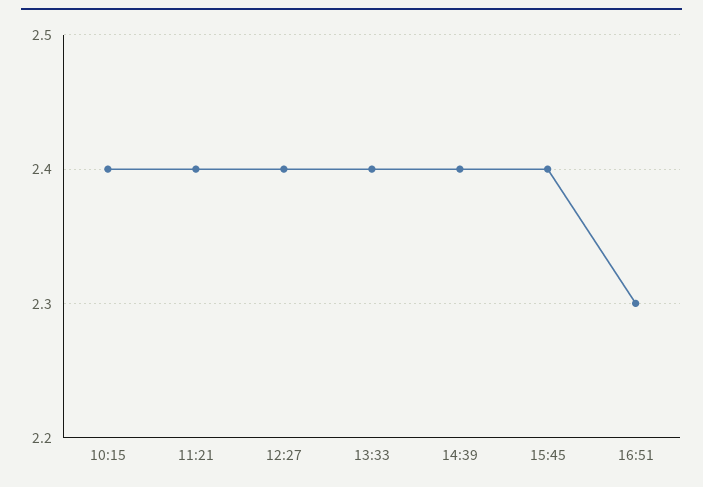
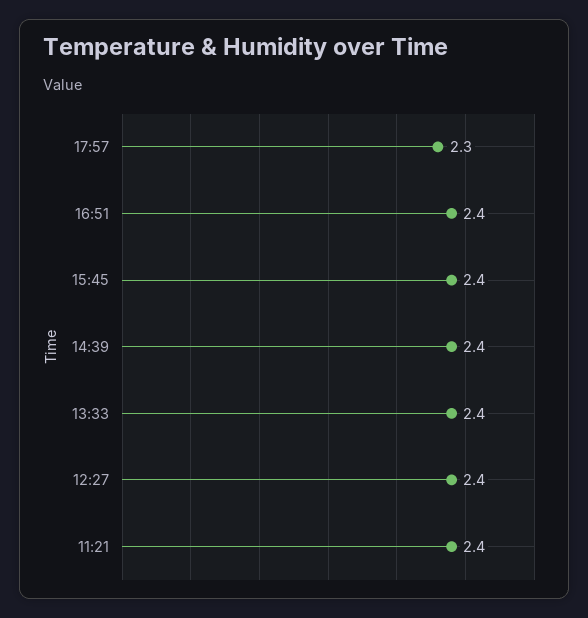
10:15: 2.4 -> none
16:51: 2.3 -> 2.4
17:57: none -> 2.3

